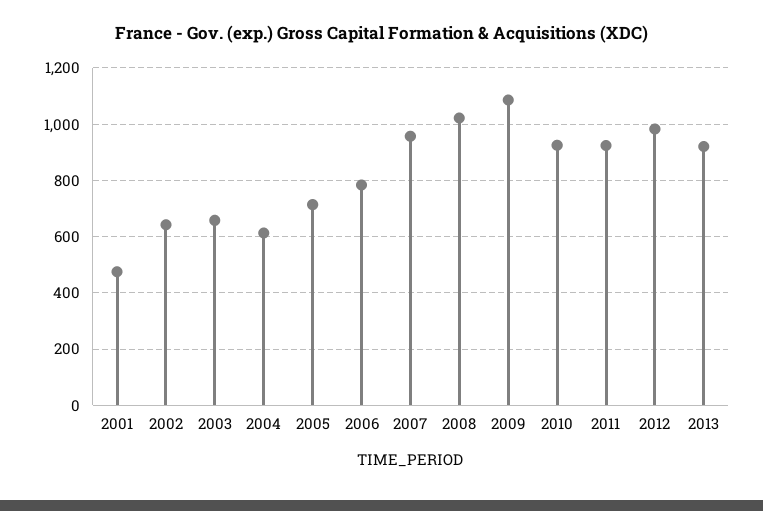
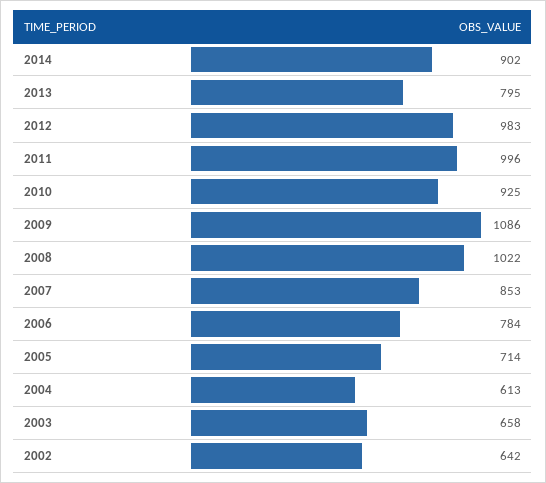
2001: 475 -> none
2007: 950 -> 853
2011: 925 -> 996
2013: 925 -> 795
2014: none -> 902

